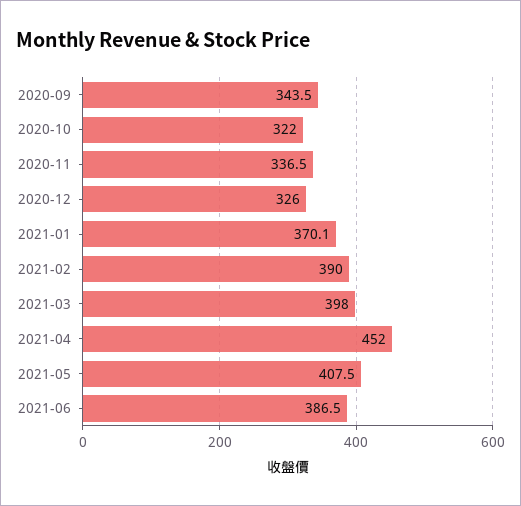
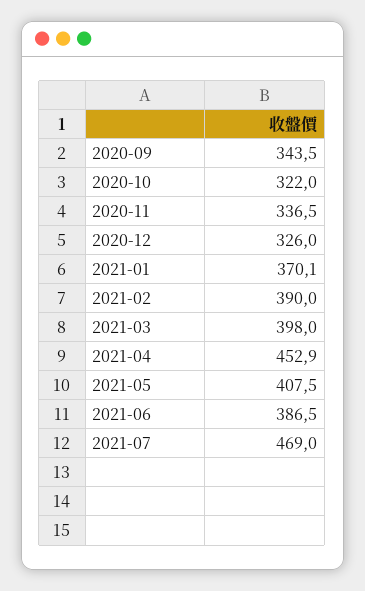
2021-04: 452 -> 452.9
2021-07: none -> 469

